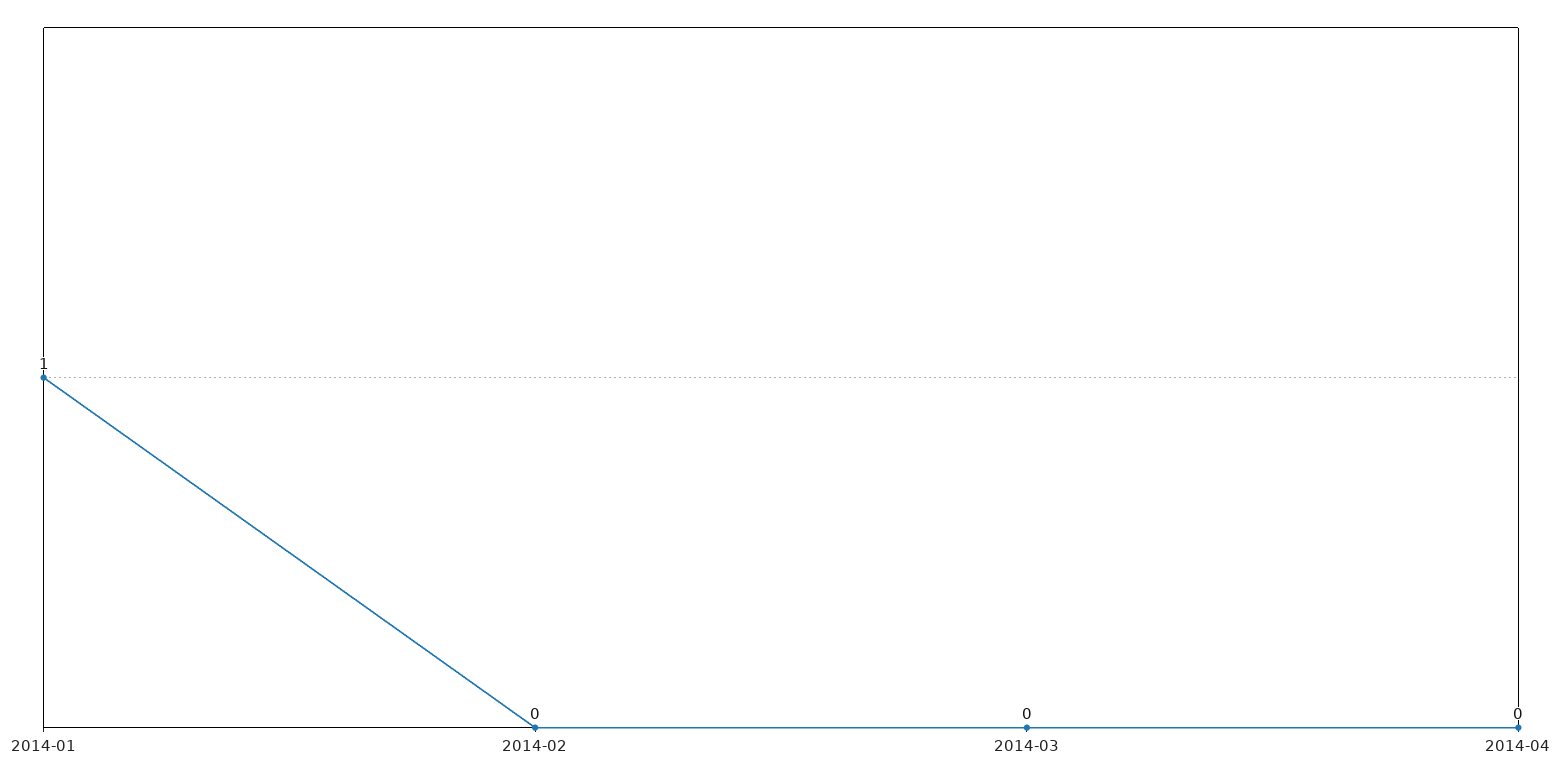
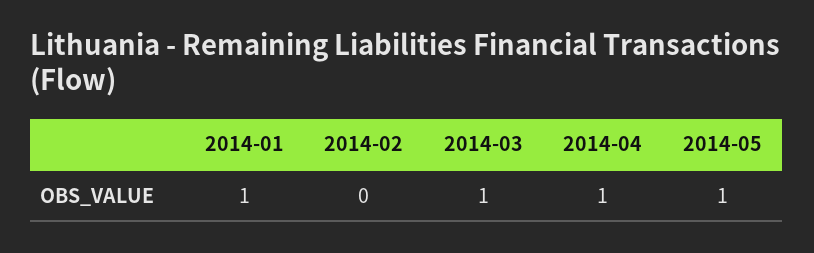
2014-03: 0 -> 1
2014-04: 0 -> 1
2014-05: none -> 1

